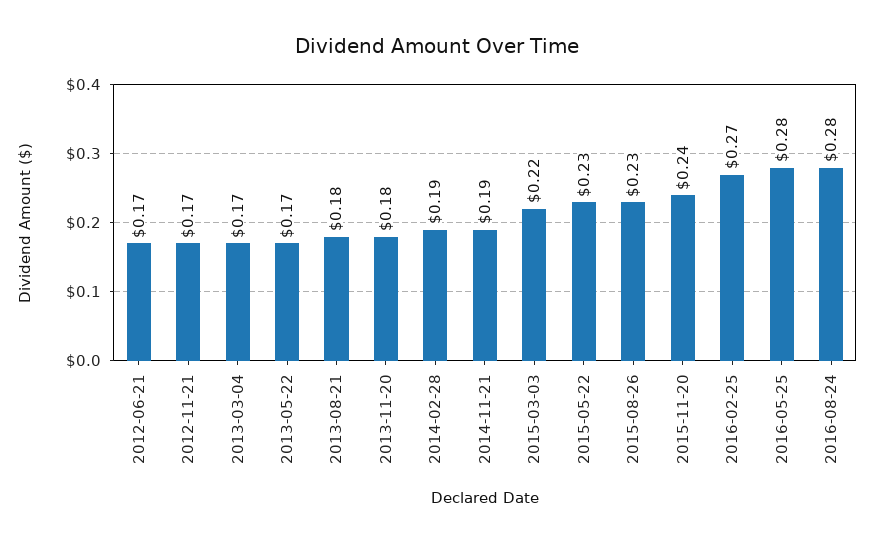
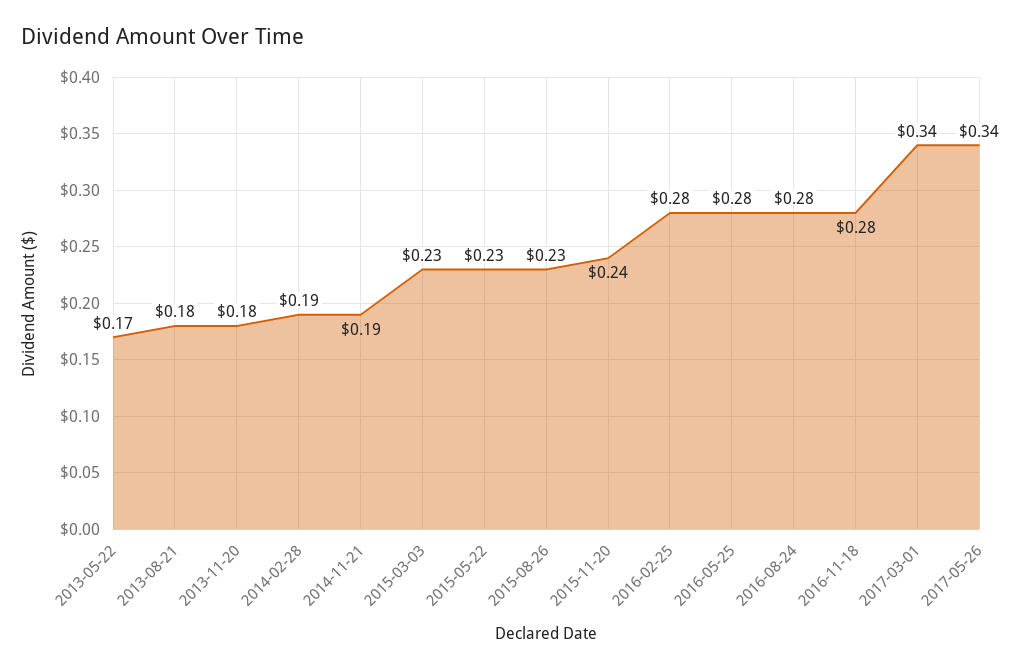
2012-06-21: 0.17 -> none
2012-11-21: 0.17 -> none
2013-03-04: 0.17 -> none
2015-03-03: 0.22 -> 0.23
2016-02-25: 0.27 -> 0.28
2016-11-18: none -> 0.28
2017-03-01: none -> 0.34
2017-05-26: none -> 0.34

